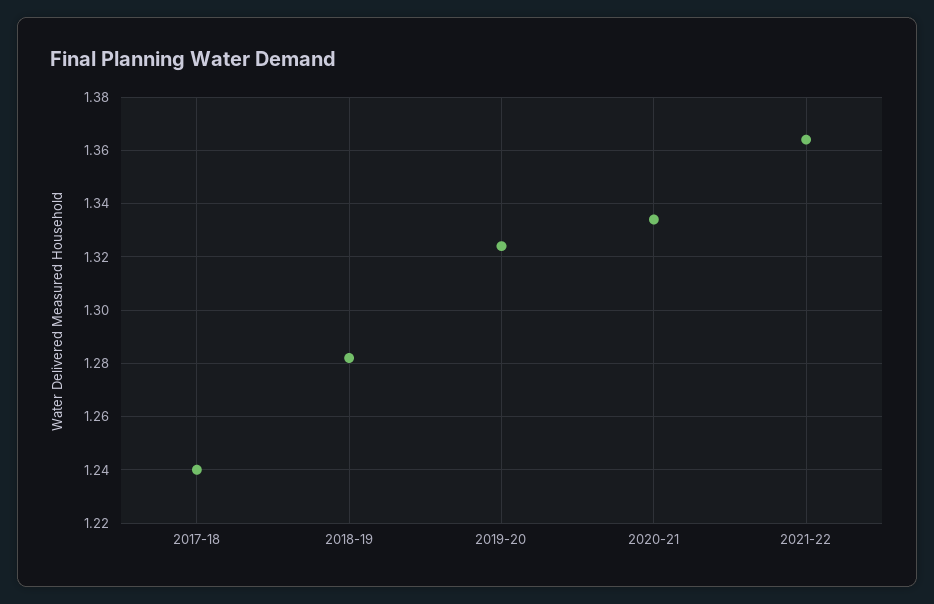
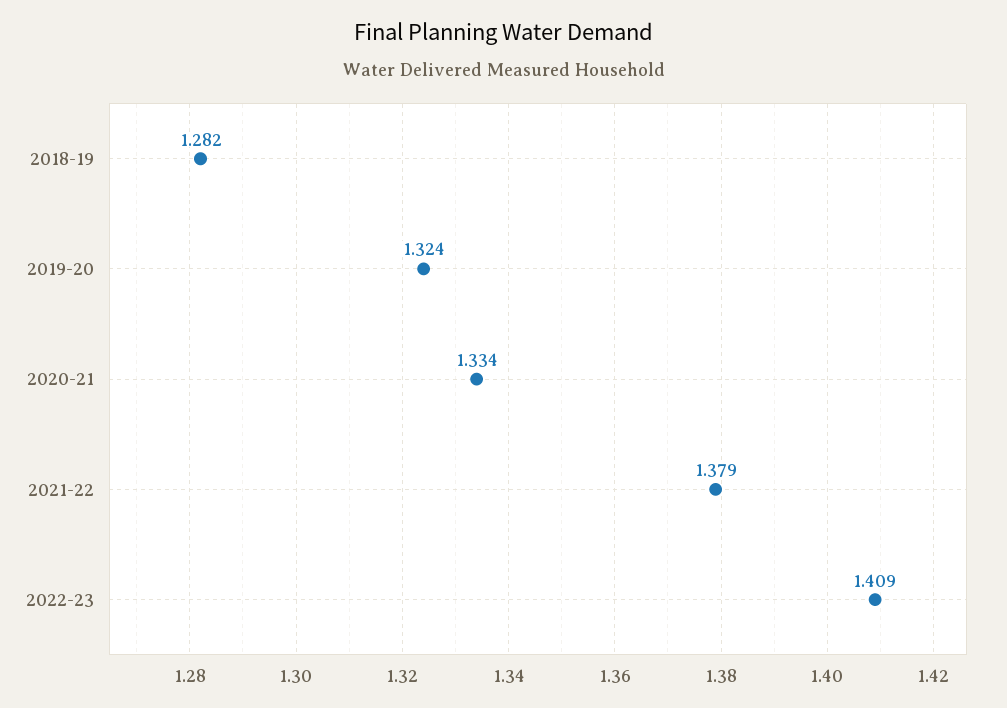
2017-18: 1.24 -> none
2021-22: 1.365 -> 1.379
2022-23: none -> 1.409

